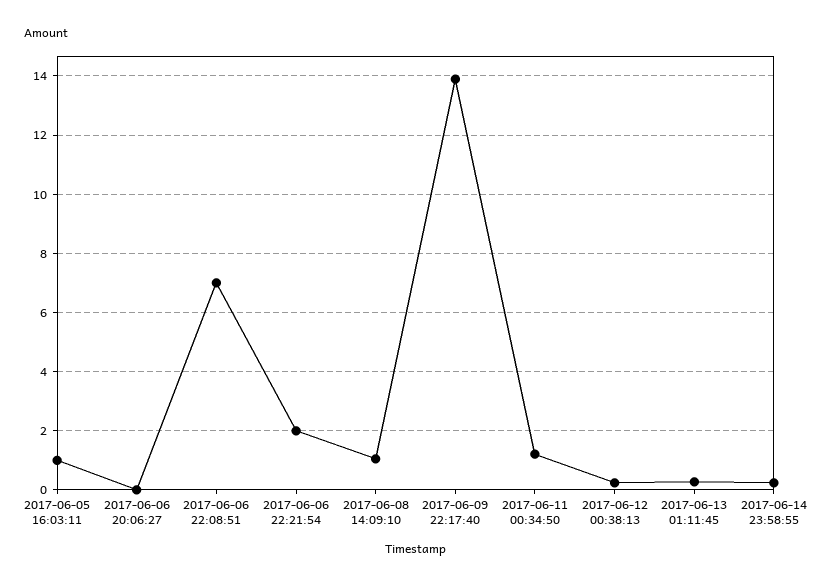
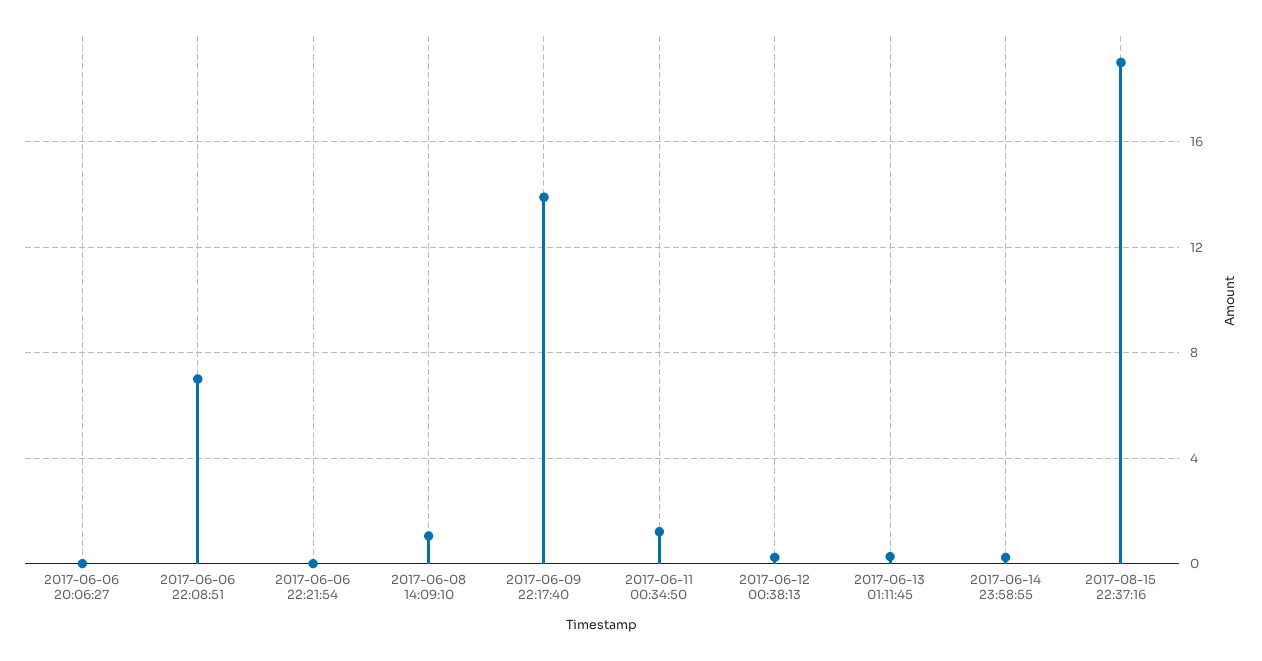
2017-06-05 16:03:11: 1 -> none
2017-06-06 22:21:54: 2 -> 0
2017-08-15 22:37:16: none -> 19

